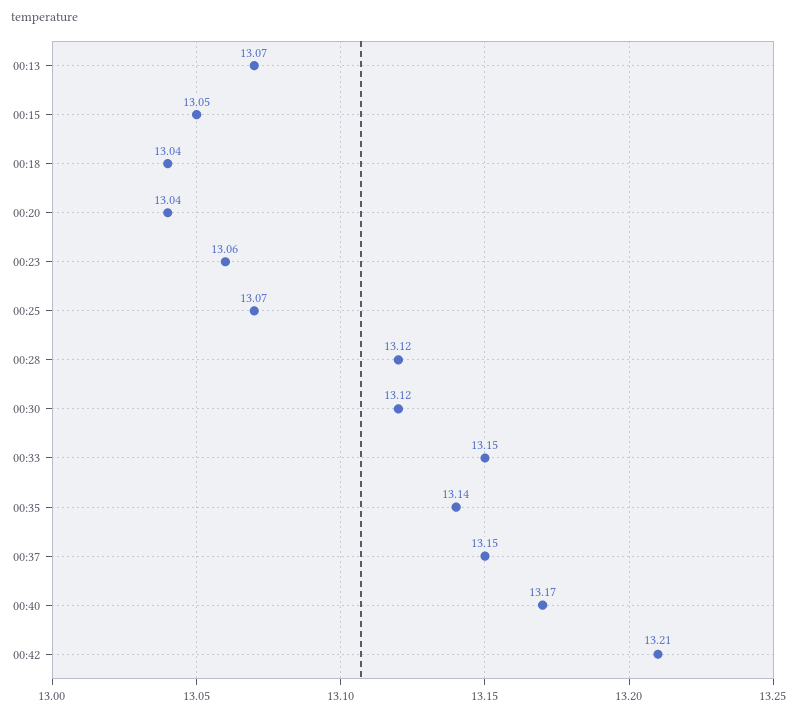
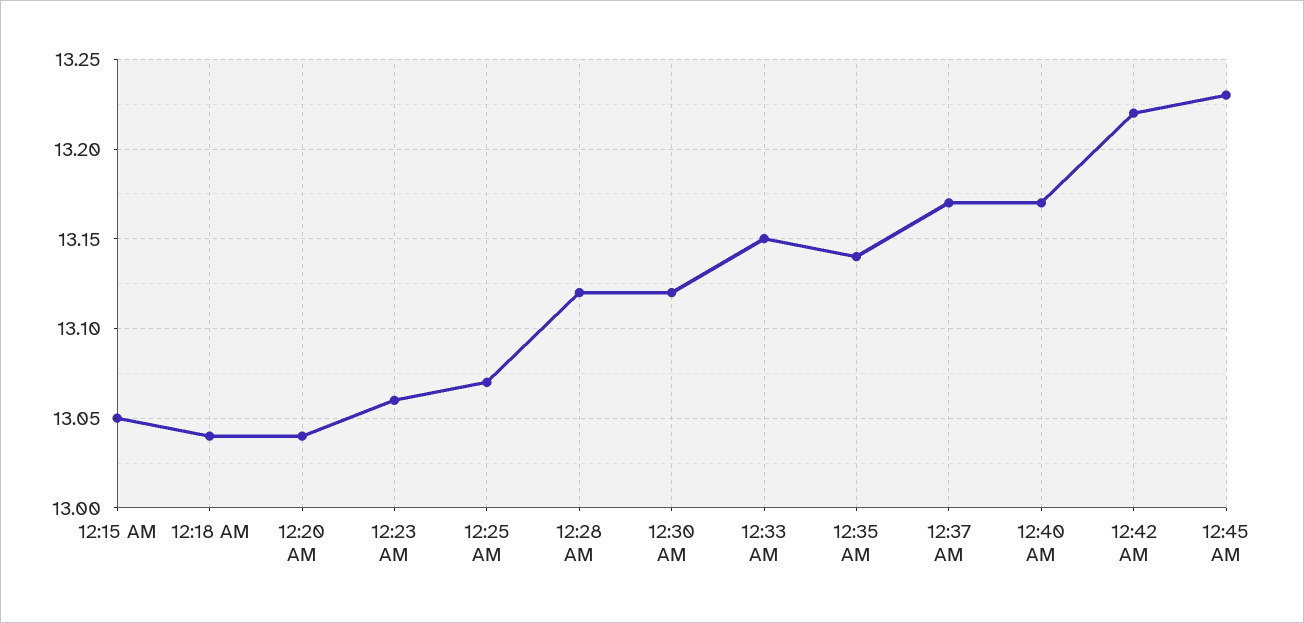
00:13: 13.07 -> none
00:37: 13.15 -> 13.17
00:42: 13.21 -> 13.22
12:45 AM: none -> 13.23

